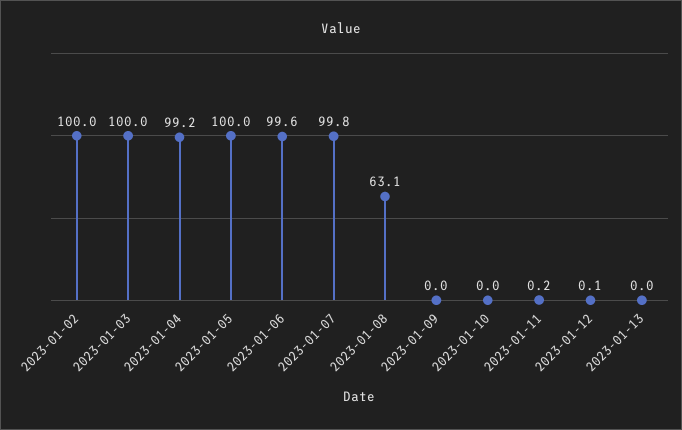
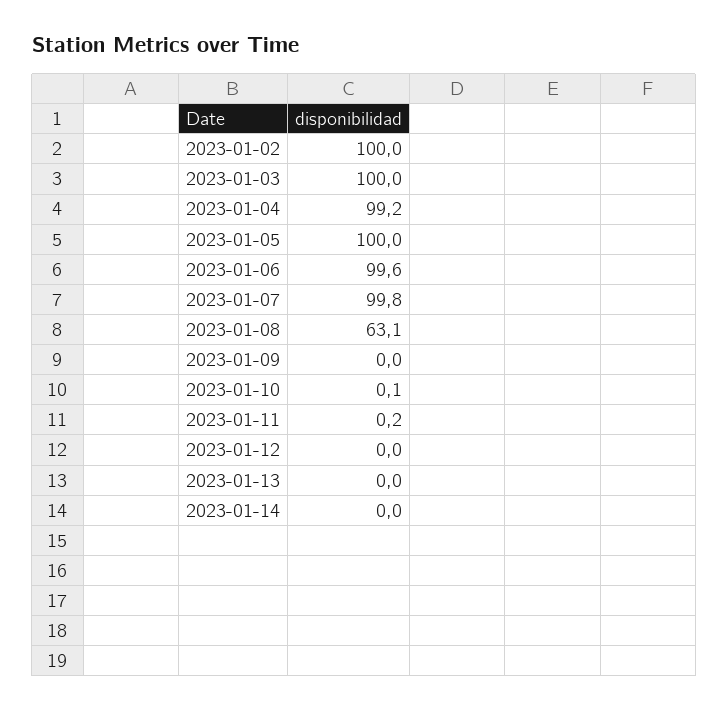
2023-01-10: 0 -> 0.1
2023-01-12: 0.1 -> 0
2023-01-14: none -> 0

